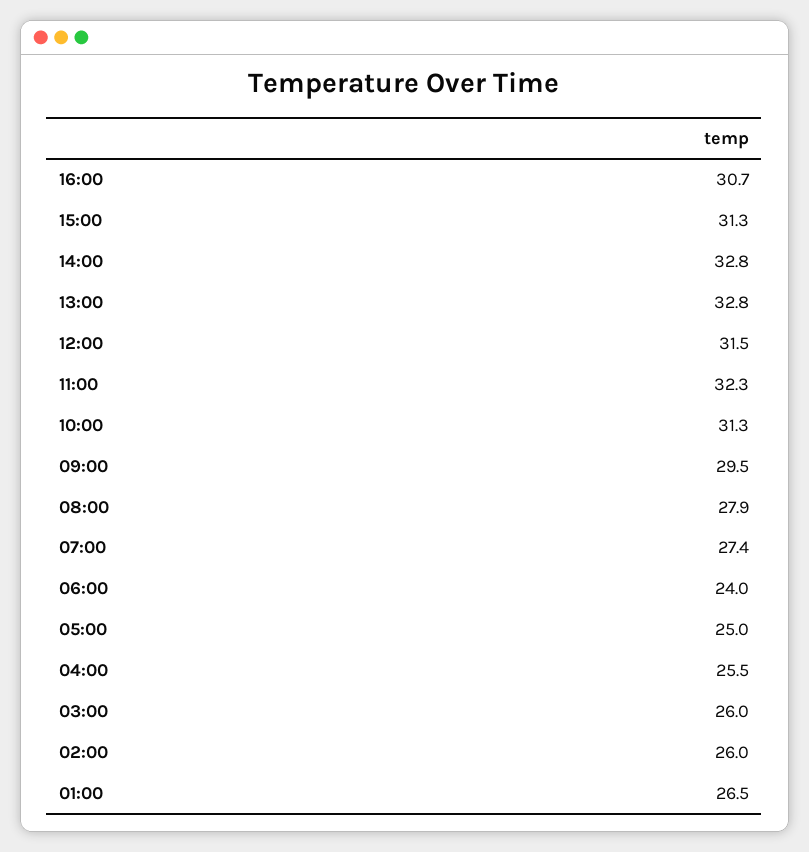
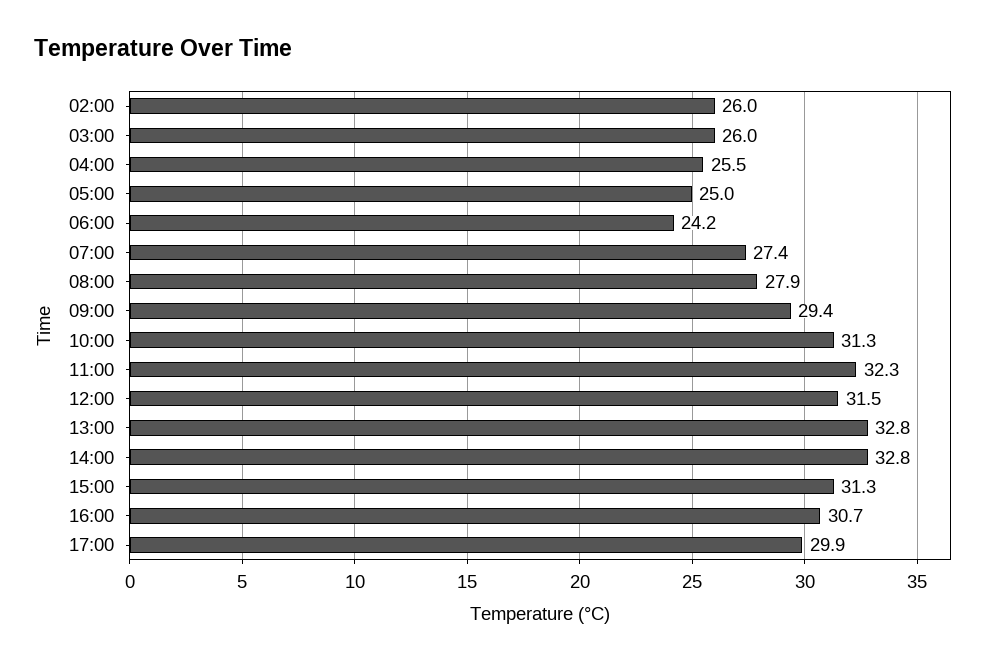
09:00: 29.5 -> 29.4
06:00: 24 -> 24.2
01:00: 26.5 -> none
17:00: none -> 29.9

